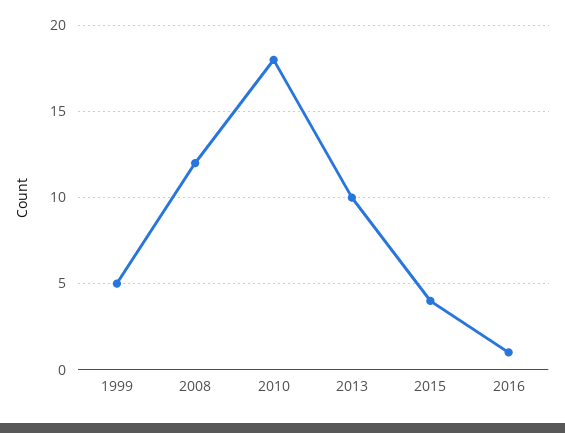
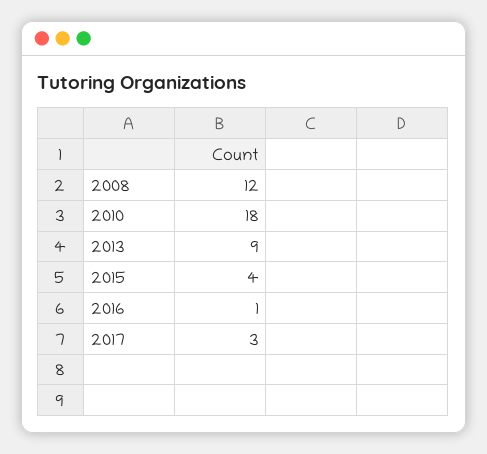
1999: 5 -> none
2013: 10 -> 9
2017: none -> 3

